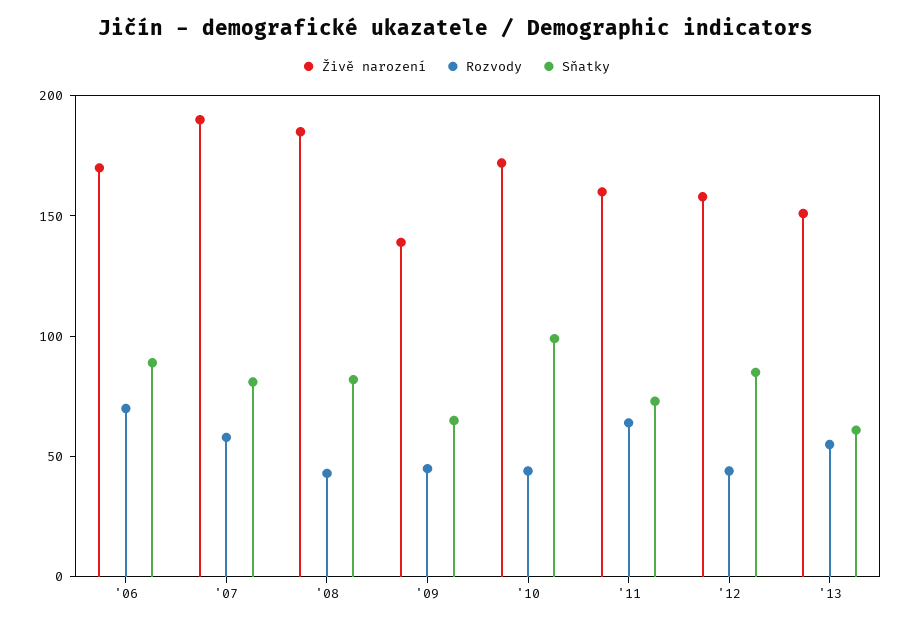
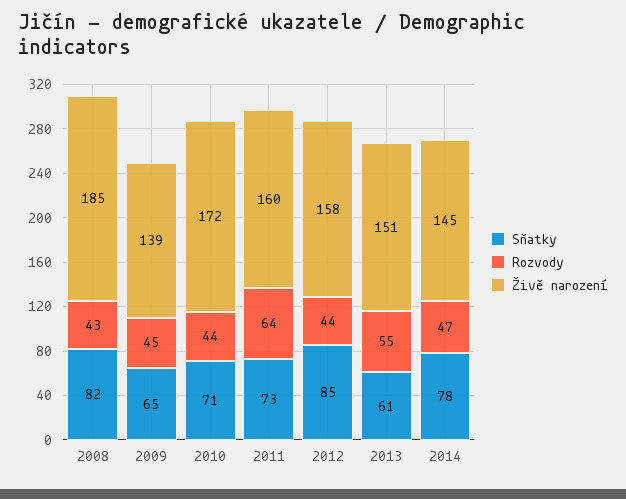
Živě narození, '06: 170 -> none
Rozvody, '06: 70 -> none
Sňatky, '06: 90 -> none
Živě narození, '07: 190 -> none
Rozvody, '07: 60 -> none
Sňatky, '07: 80 -> none
Sňatky, '10: 100 -> 71
Sňatky, 2014: none -> 78
Rozvody, 2014: none -> 47
Živě narození, 2014: none -> 145

